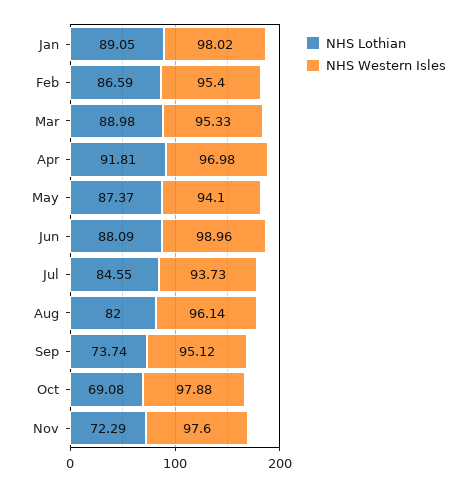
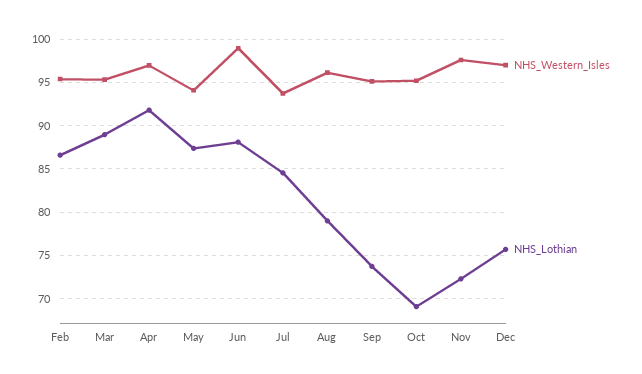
NHS Lothian, Jan: 89.05 -> none
NHS Western Isles, Jan: 98.02 -> none
NHS Lothian, Aug: 82 -> 79
NHS Western Isles, Oct: 97.88 -> 95
NHS Western Isles, Dec: none -> 97
NHS Lothian, Dec: none -> 76

